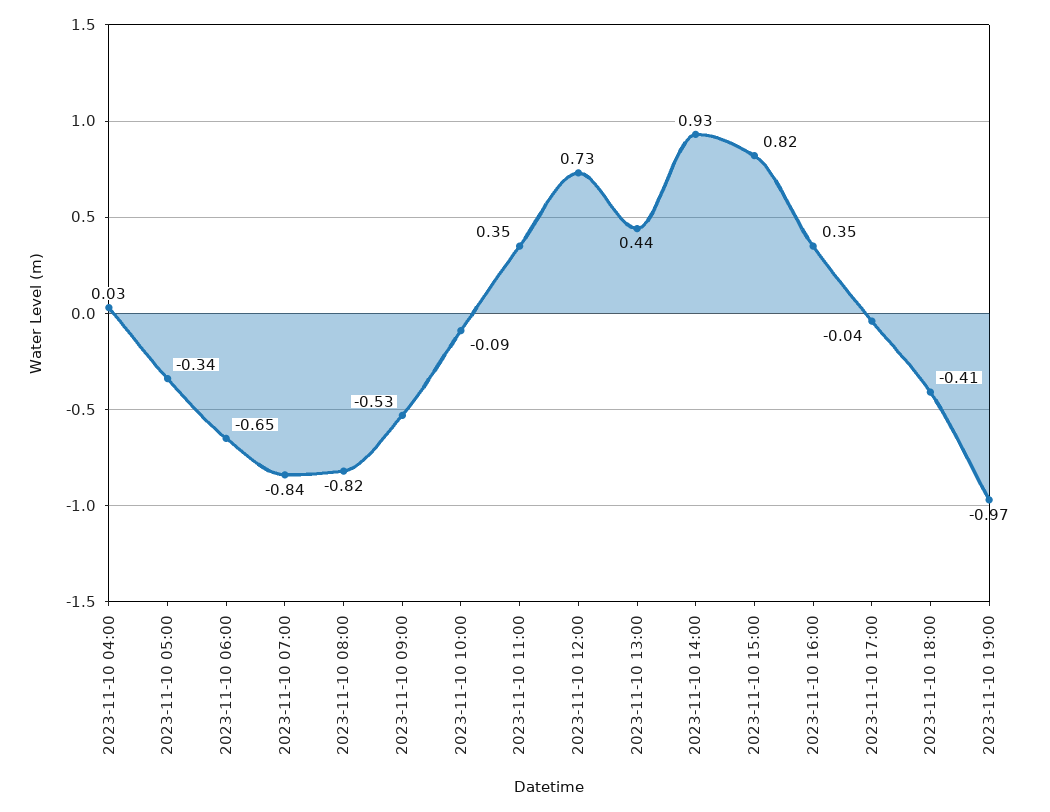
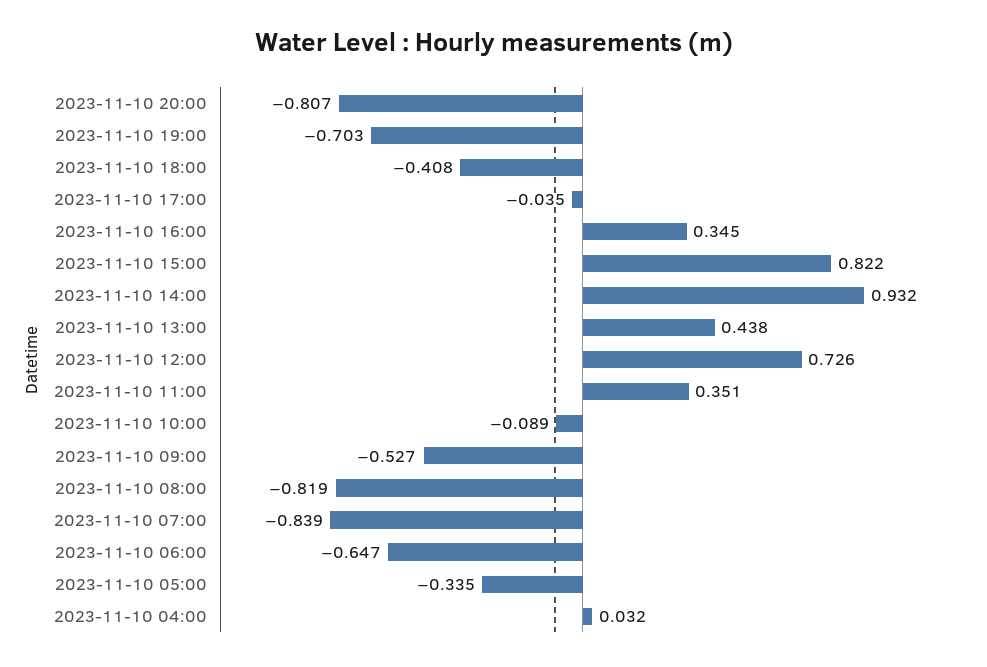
2023-11-10 19:00: -0.97 -> -0.703
2023-11-10 20:00: none -> -0.807

